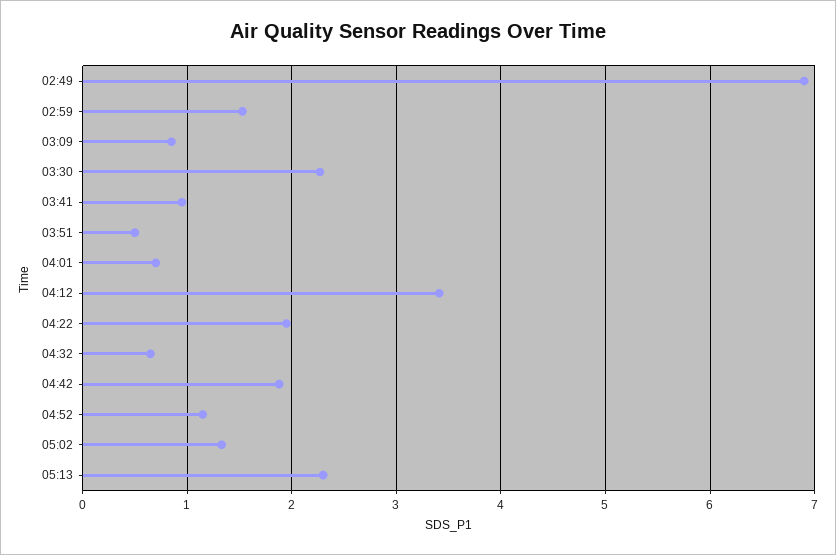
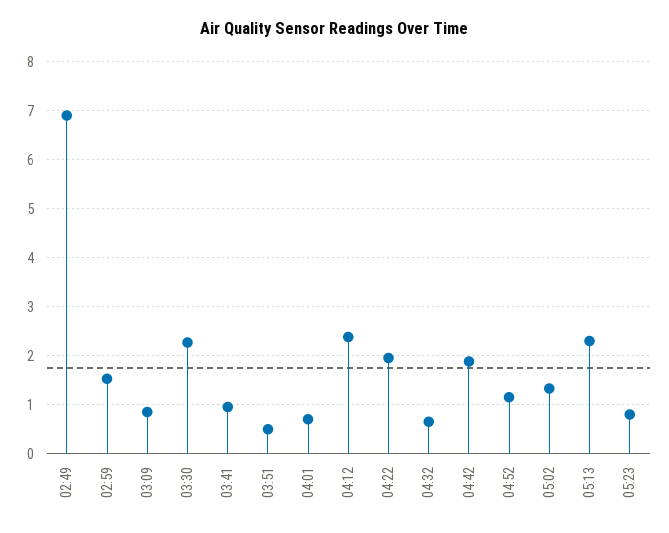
04:12: 3.4 -> 2.4
05:23: none -> 0.8

